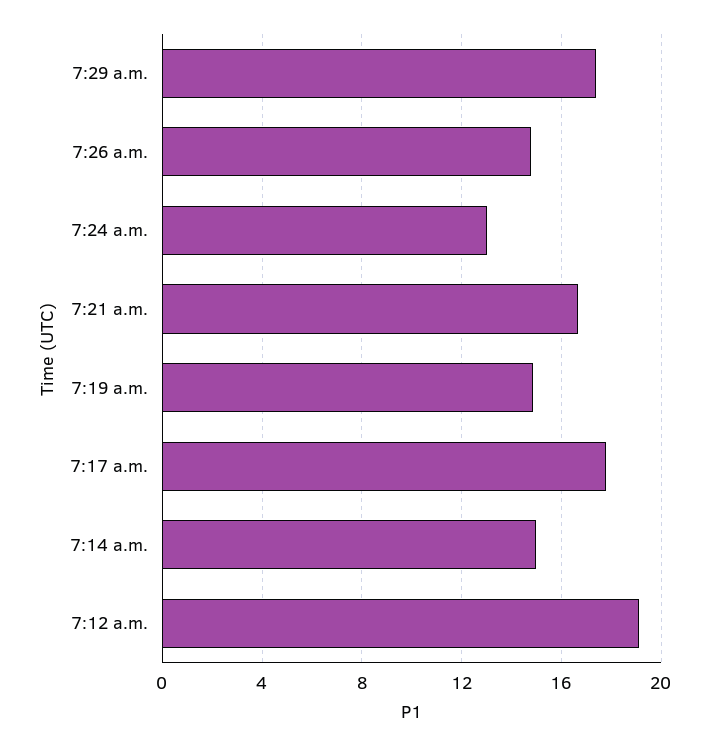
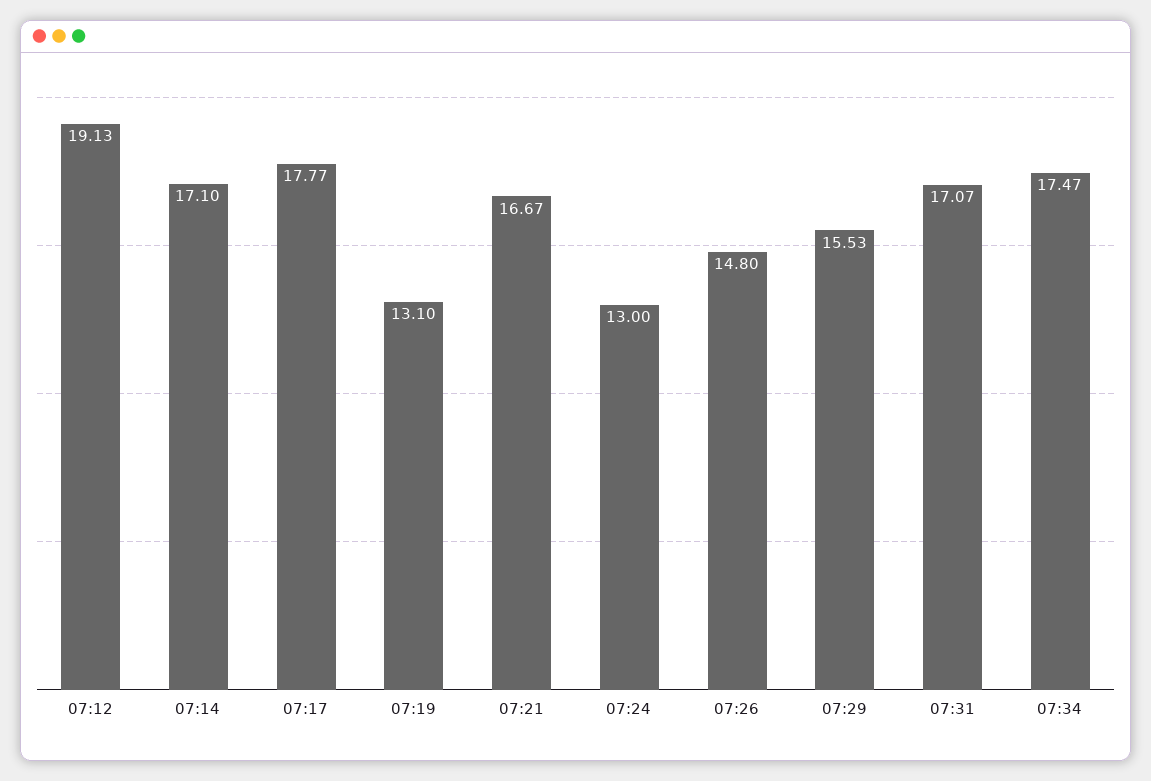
7:29 a.m.: 17.5 -> 15.53
7:19 a.m.: 15 -> 13.1
7:14 a.m.: 15 -> 17.1
07:31: none -> 17.07
07:34: none -> 17.47

